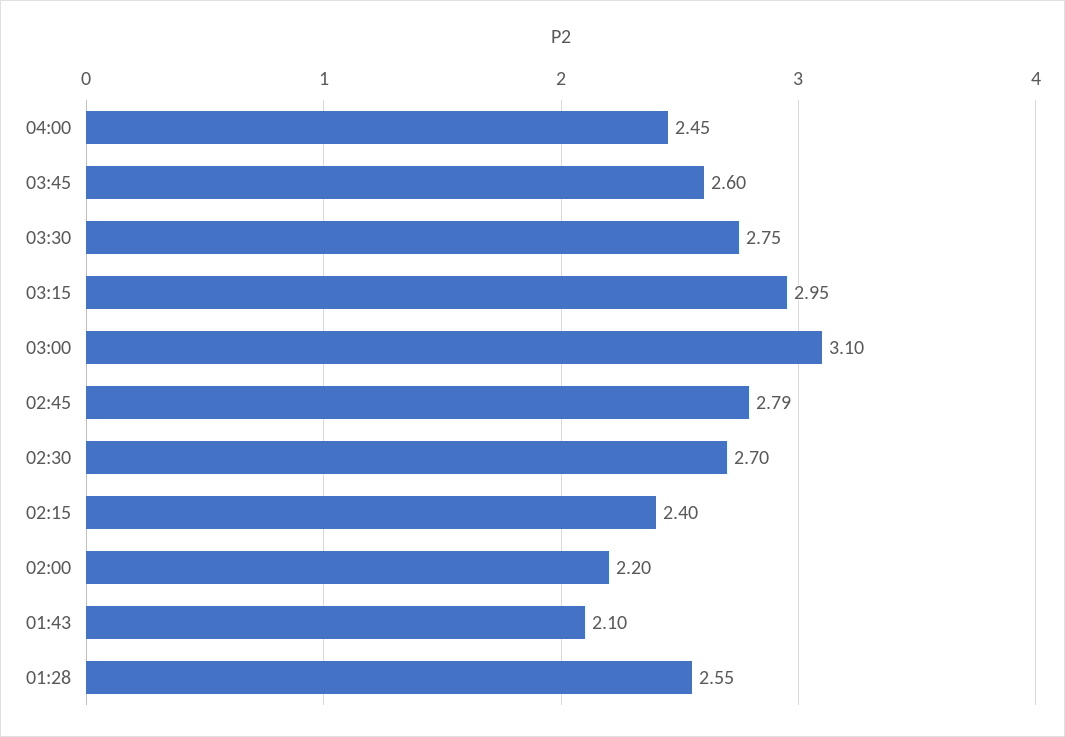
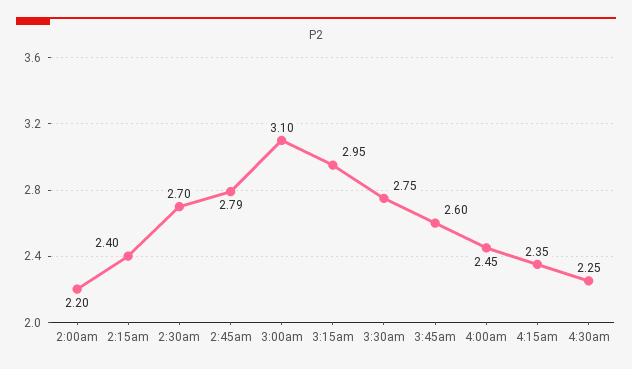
01:43: 2.1 -> none
01:28: 2.55 -> none
4:15am: none -> 2.35
4:30am: none -> 2.25

